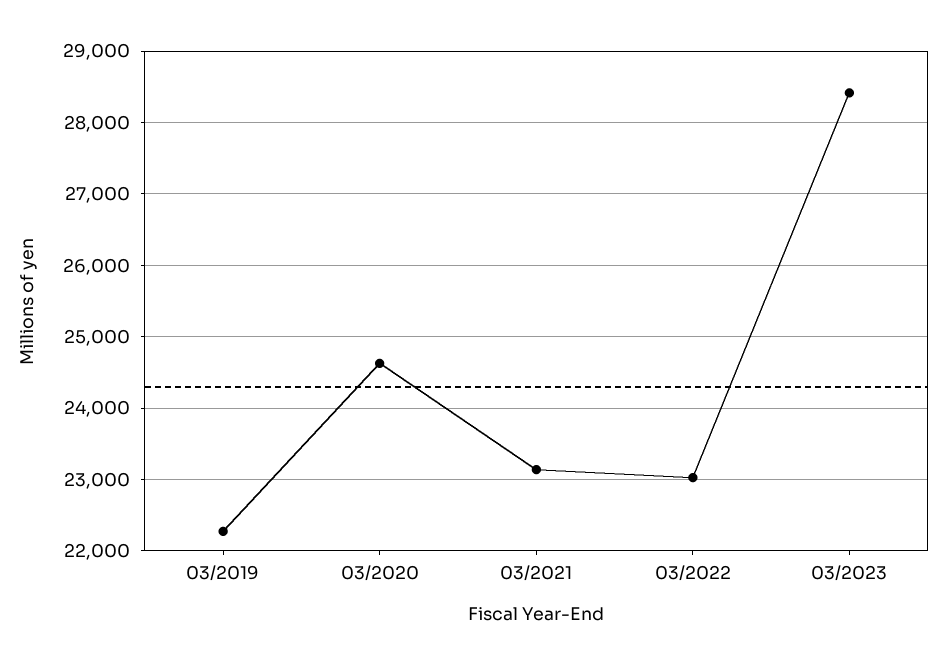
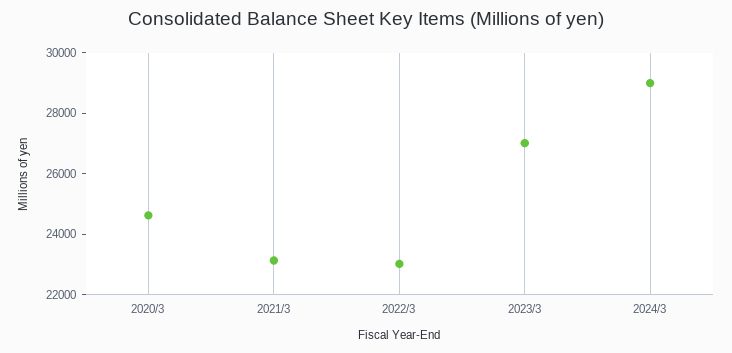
03/2019: 22300 -> none
03/2023: 28400 -> 27000
2024/3: none -> 29000

